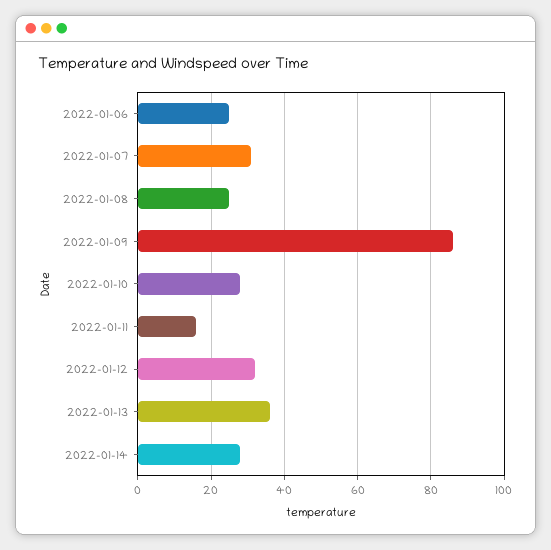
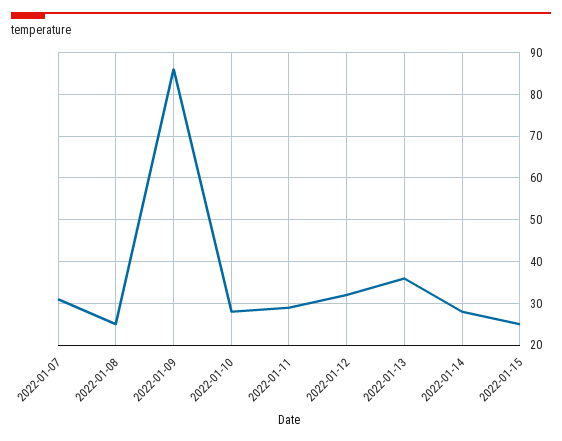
2022-01-06: 25 -> none
2022-01-11: 15 -> 30
2022-01-15: none -> 25

